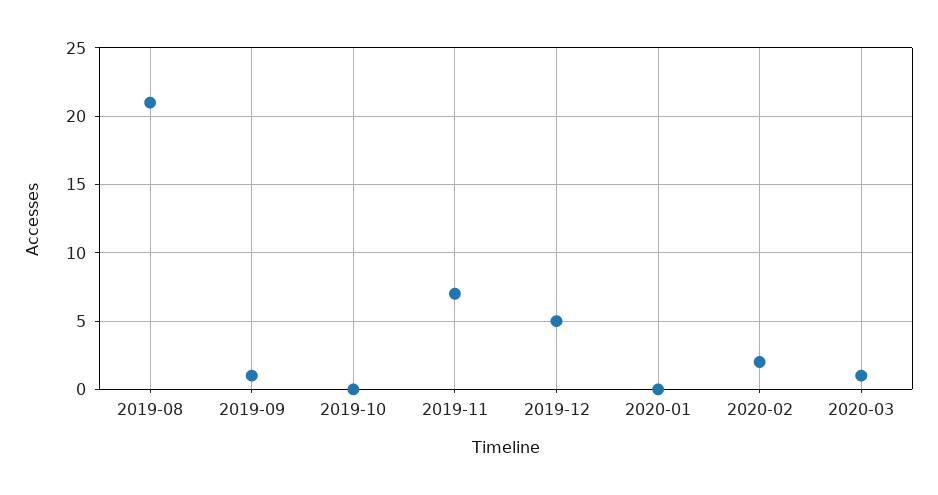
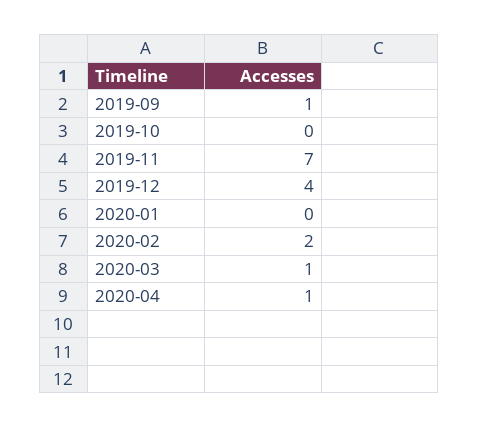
2019-08: 21 -> none
2019-12: 5 -> 4
2020-04: none -> 1

